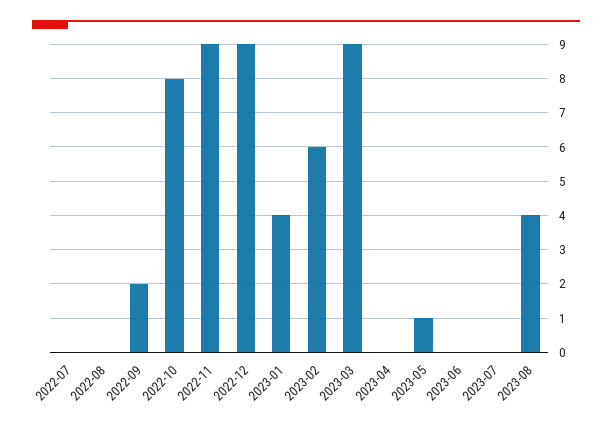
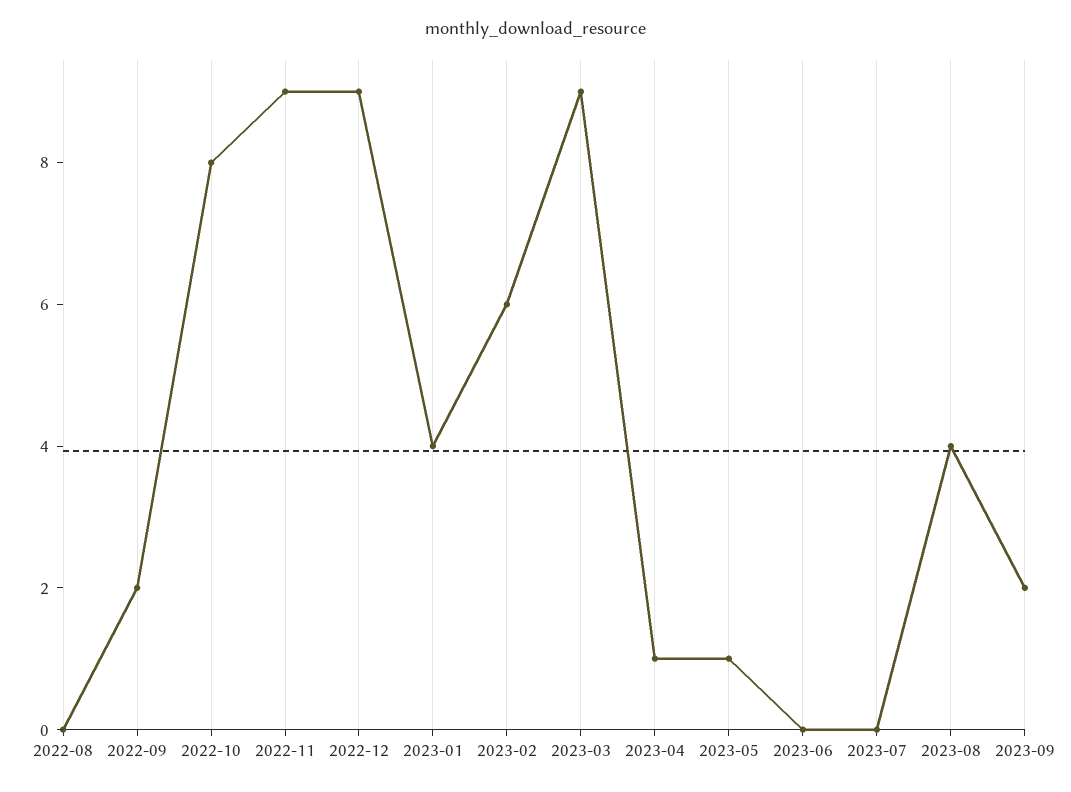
2022-07: 0 -> none
2023-04: 0 -> 1
2023-09: none -> 2

